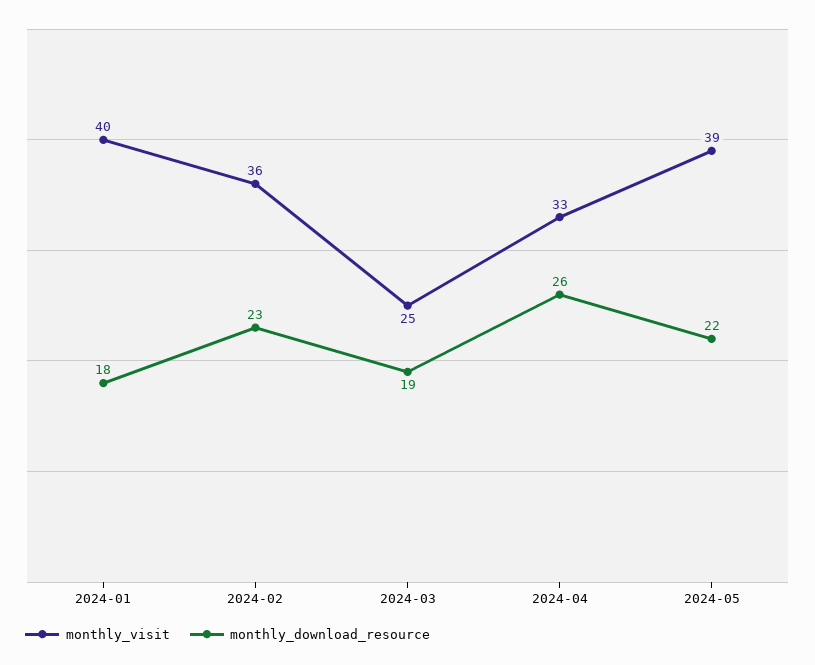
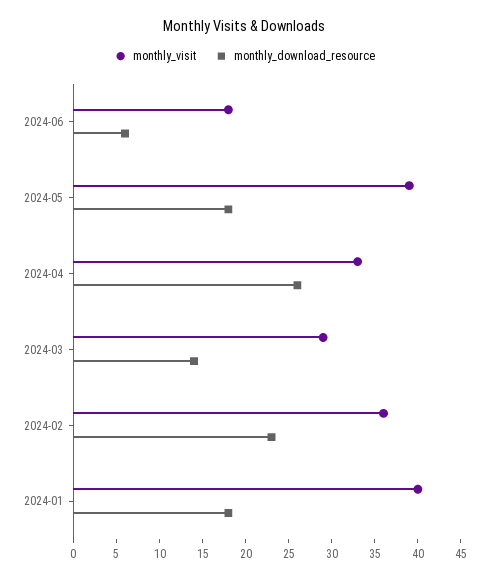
monthly_visit, 2024-03: 25 -> 29
monthly_download_resource, 2024-03: 19 -> 14
monthly_download_resource, 2024-05: 22 -> 18
monthly_visit, 2024-06: none -> 18
monthly_download_resource, 2024-06: none -> 6

